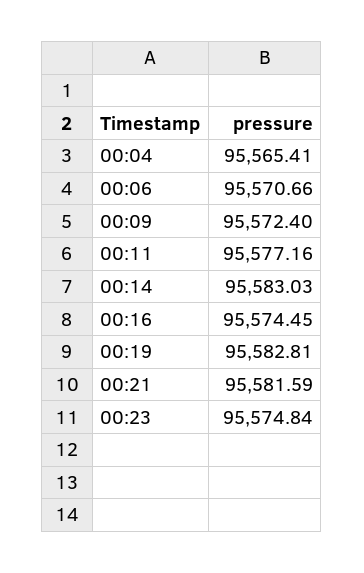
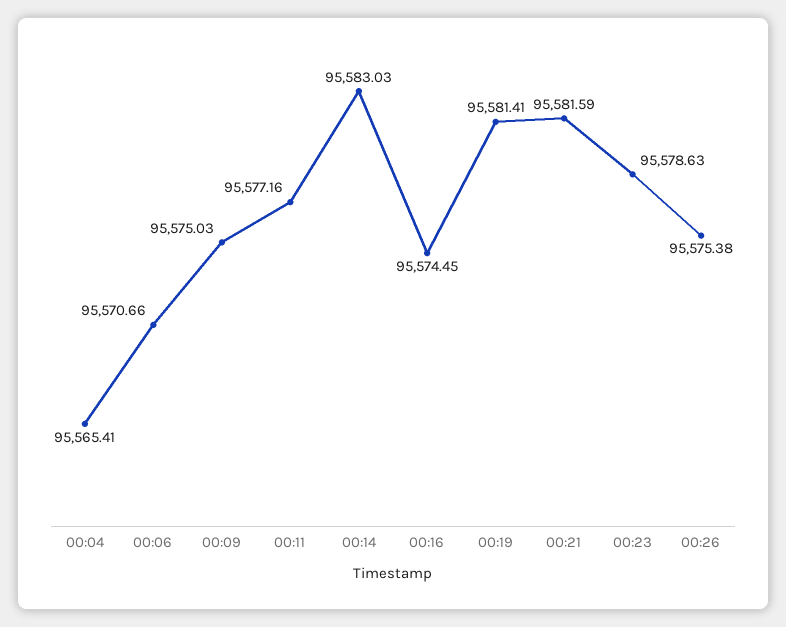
00:09: 95572.4 -> 95575.03
00:19: 95582.81 -> 95581.41
00:23: 95574.84 -> 95578.63
00:26: none -> 95575.38

